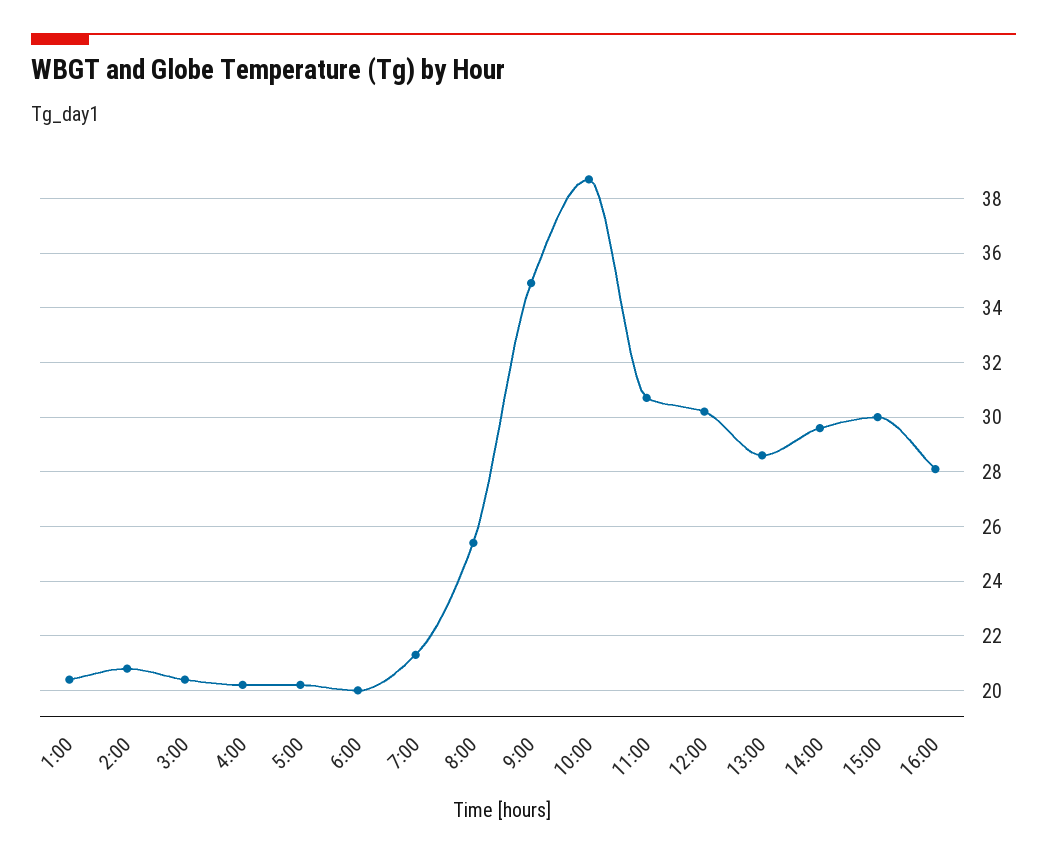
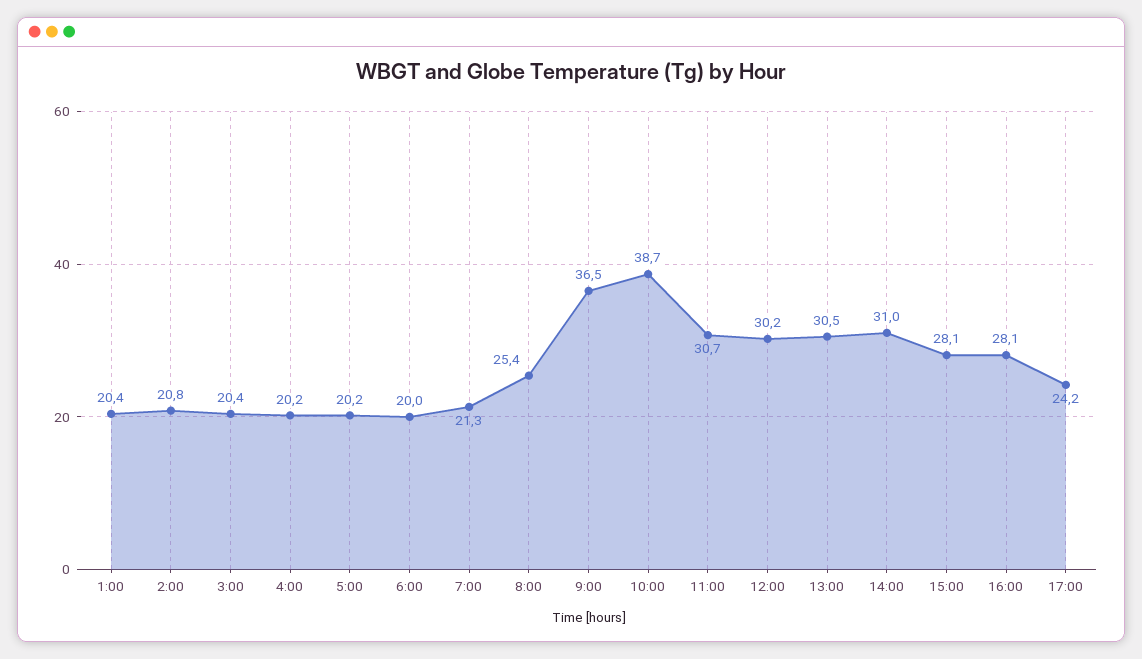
9:00: 35 -> 36.5
13:00: 28.5 -> 30.5
14:00: 29.5 -> 31
15:00: 30 -> 28.1
17:00: none -> 24.2

